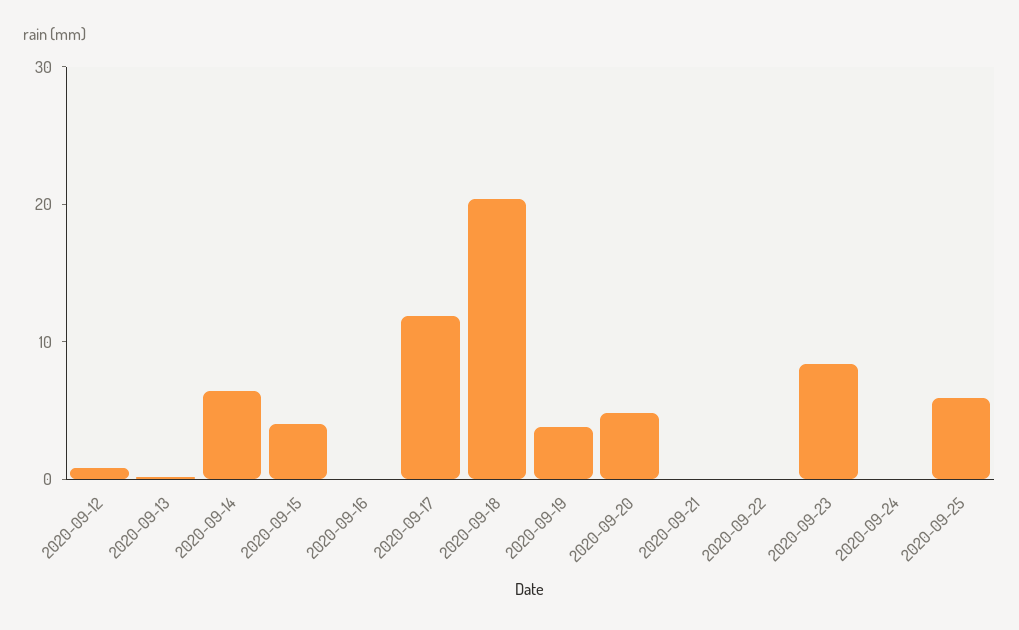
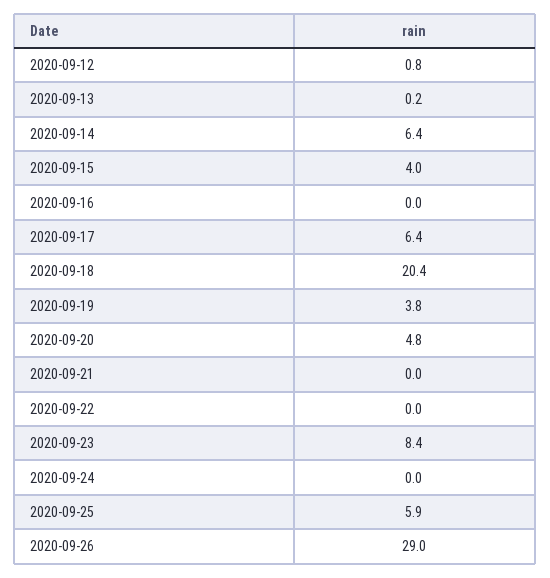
2020-09-17: 12 -> 6.4
2020-09-26: none -> 29

